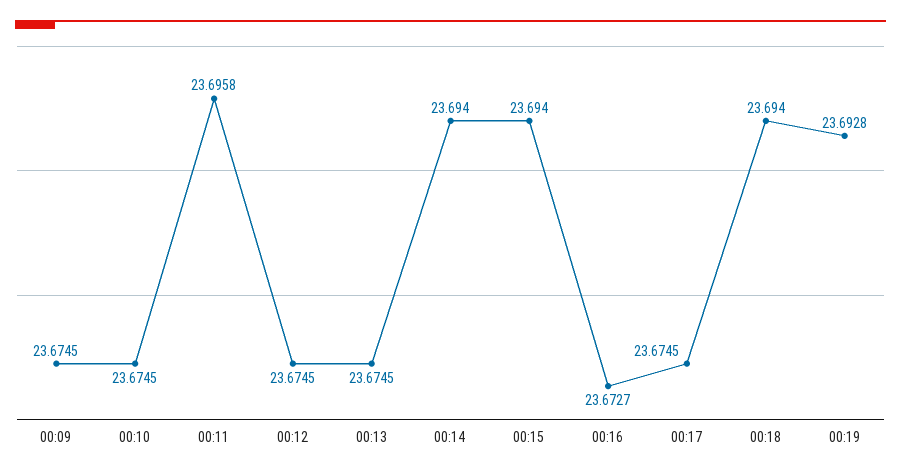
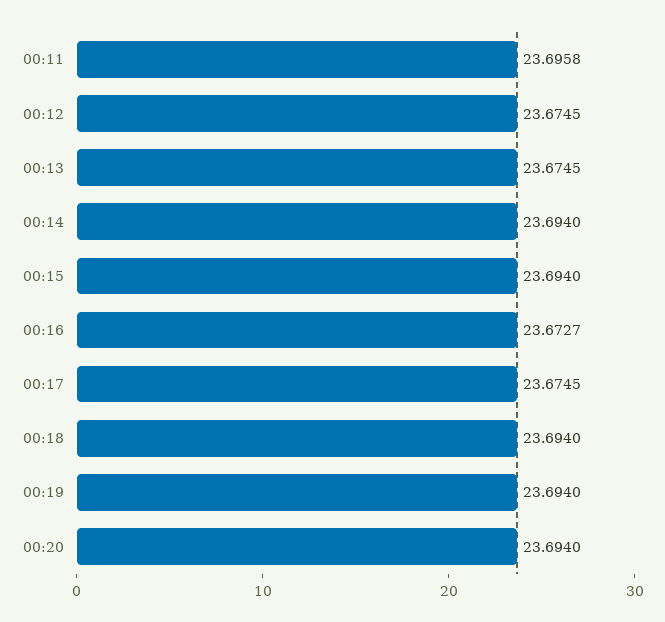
00:09: 23.6745 -> none
00:10: 23.6745 -> none
00:19: 23.6928 -> 23.694
00:20: none -> 23.694

